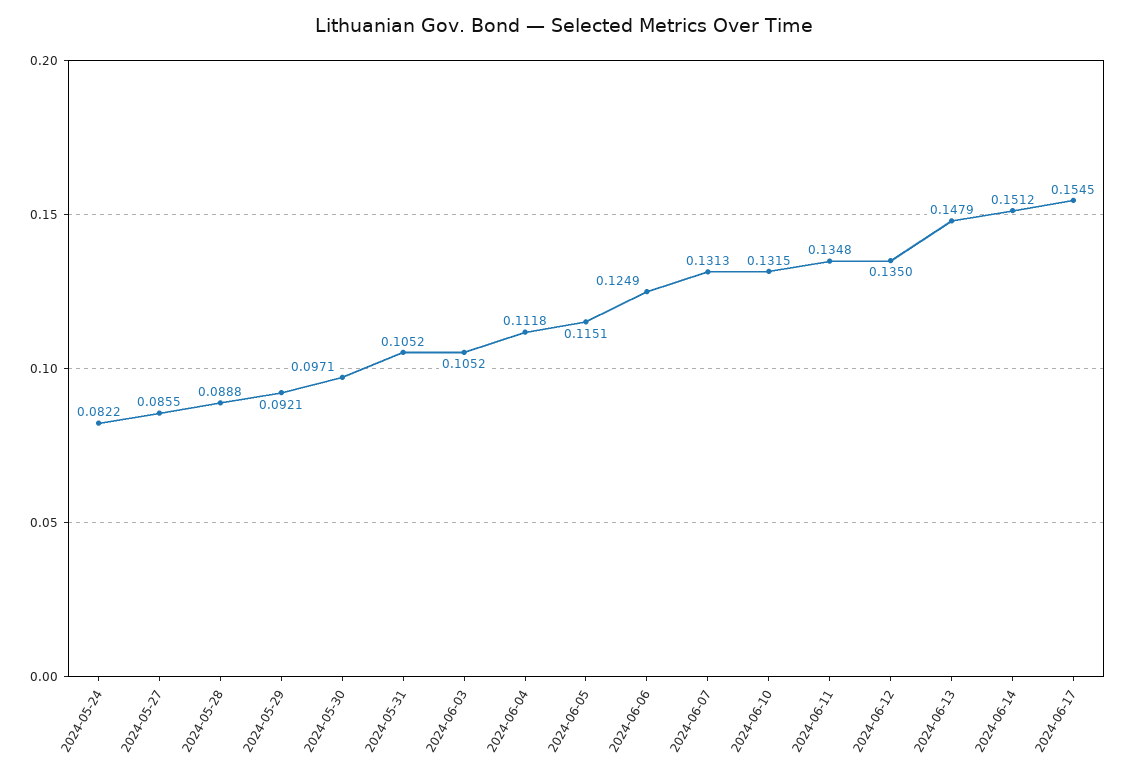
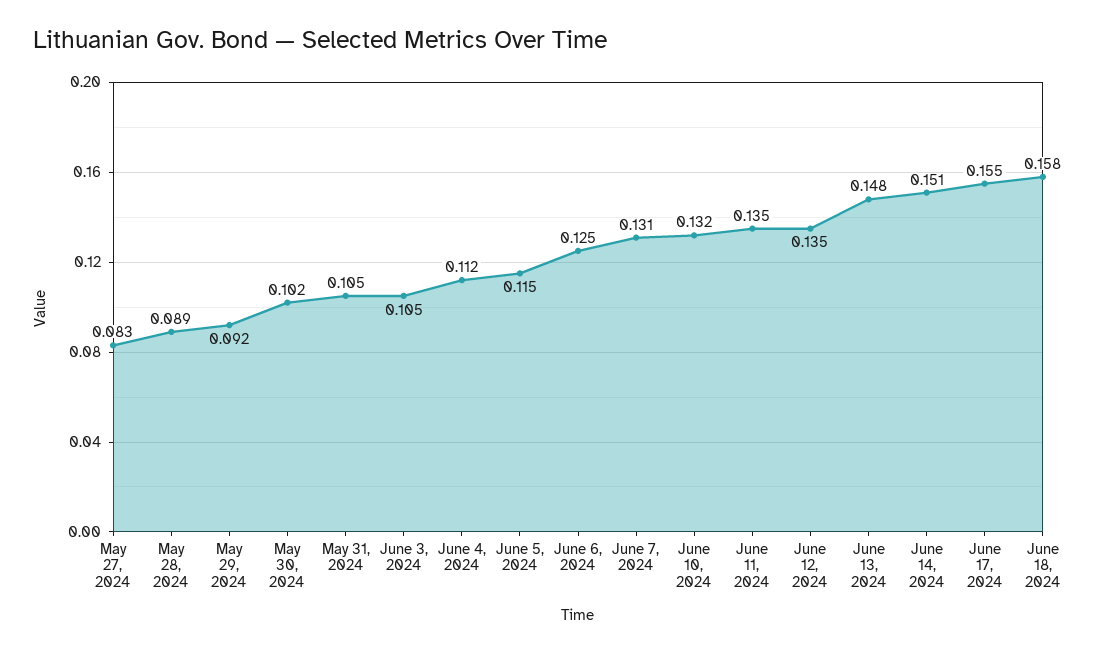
2024-05-24: 0.0822 -> none
2024-05-27: 0.0855 -> 0.083
2024-05-30: 0.0971 -> 0.102
June 18, 2024: none -> 0.158

